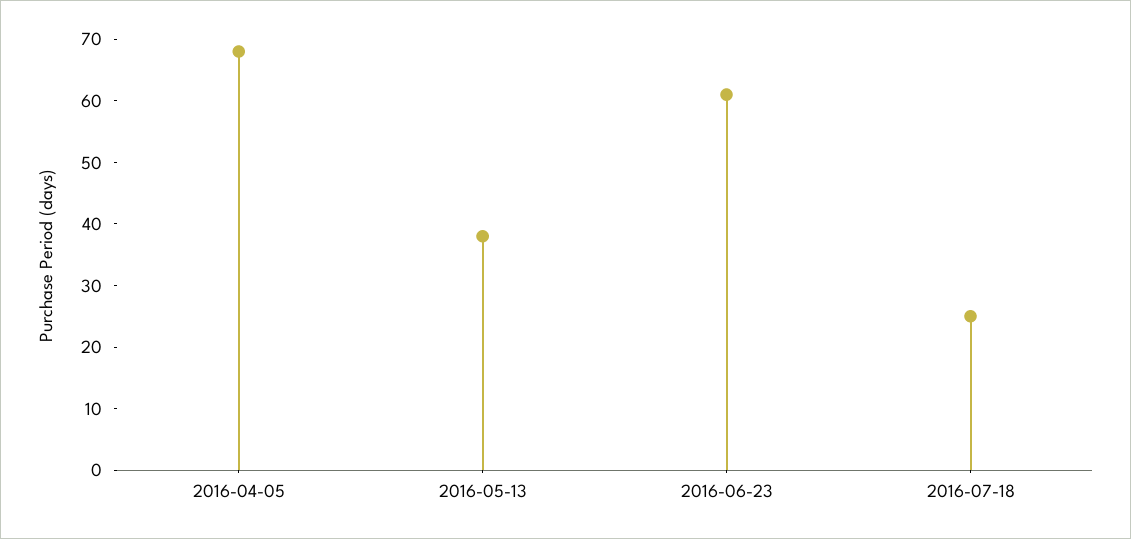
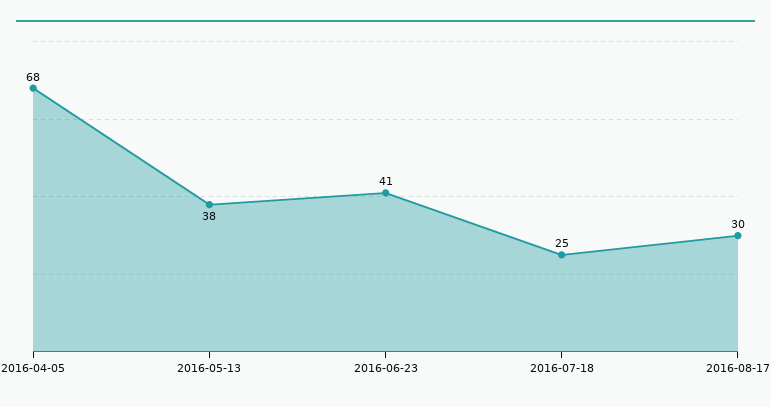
2016-06-23: 60 -> 41
2016-08-17: none -> 30

